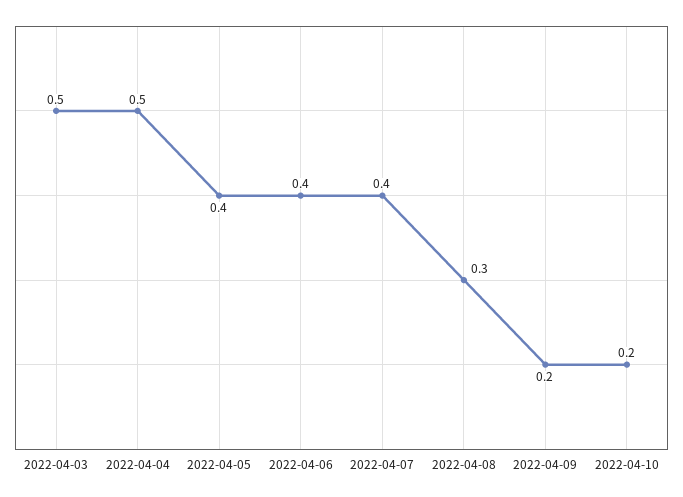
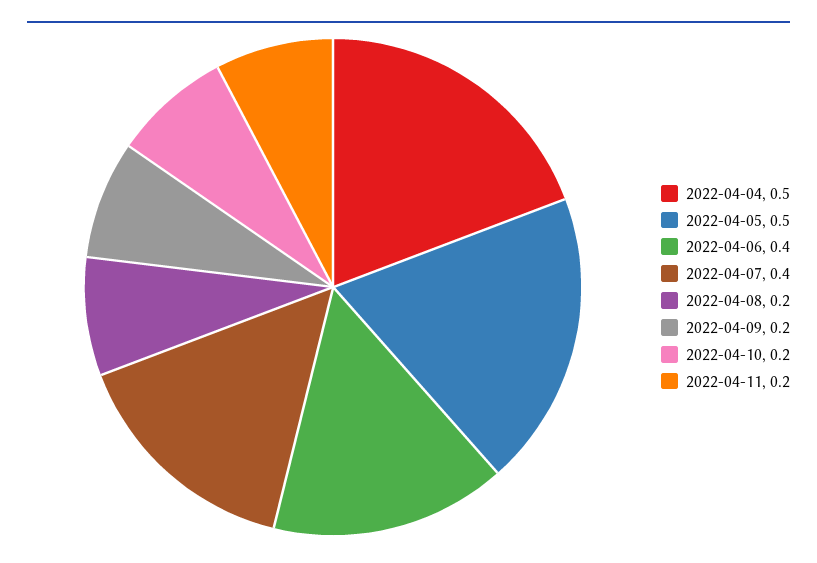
2022-04-03: 0.5 -> none
2022-04-05: 0.4 -> 0.5
2022-04-08: 0.3 -> 0.2
2022-04-11: none -> 0.2

